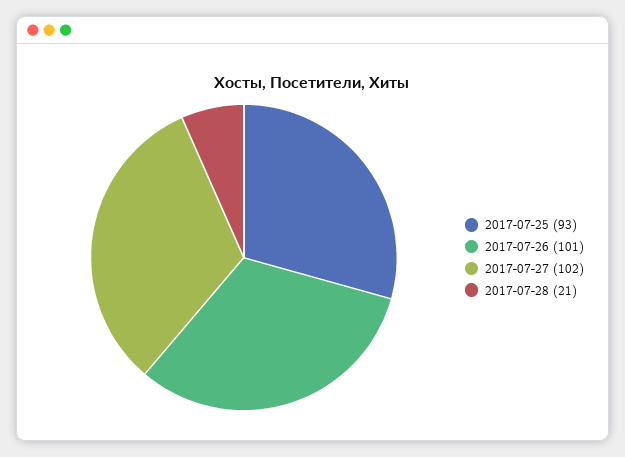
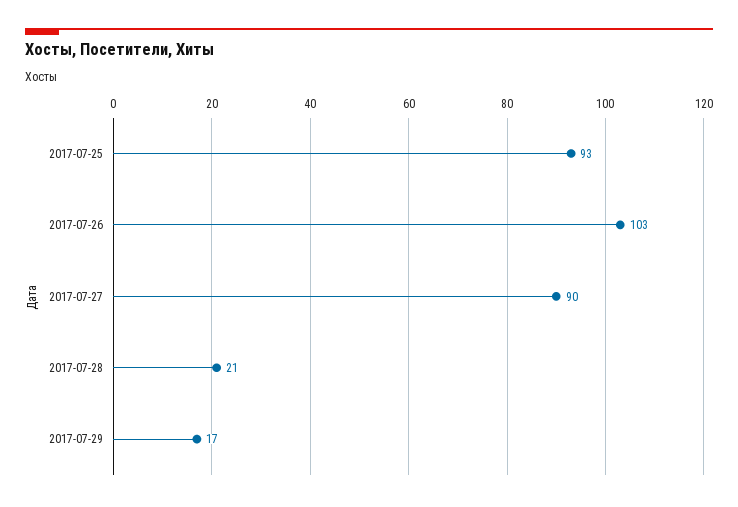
2017-07-26: 101 -> 103
2017-07-27: 102 -> 90
2017-07-29: none -> 17

